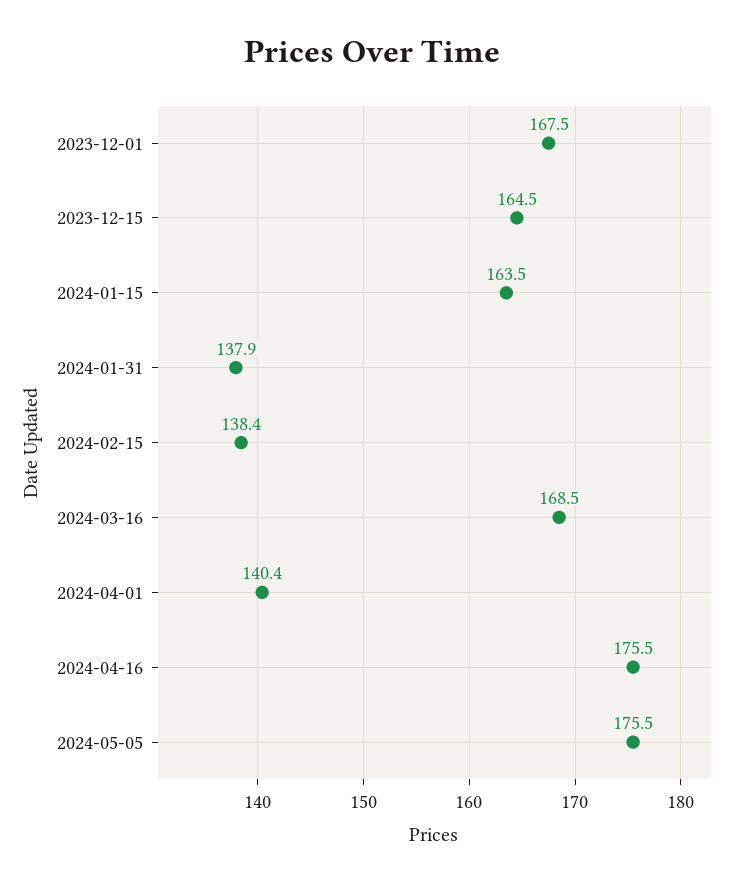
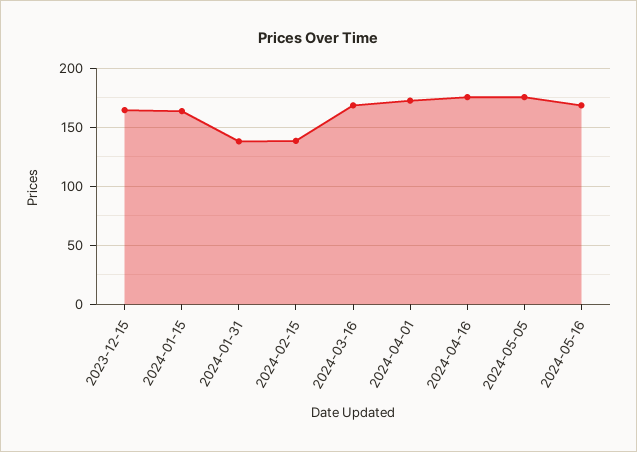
2023-12-01: 167.5 -> none
2024-04-01: 140.4 -> 170
2024-05-16: none -> 170

